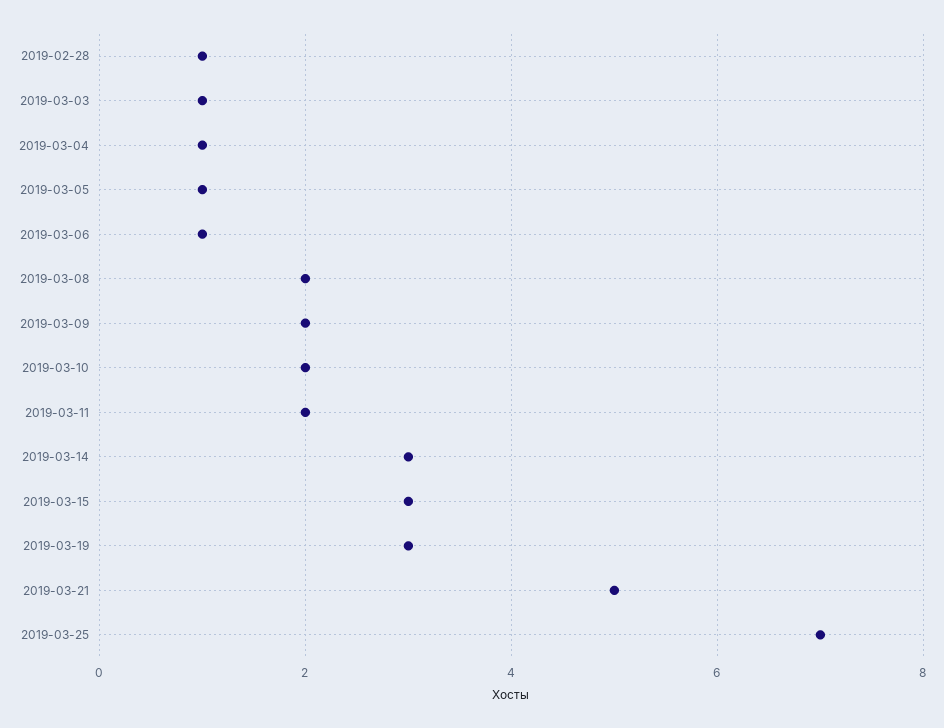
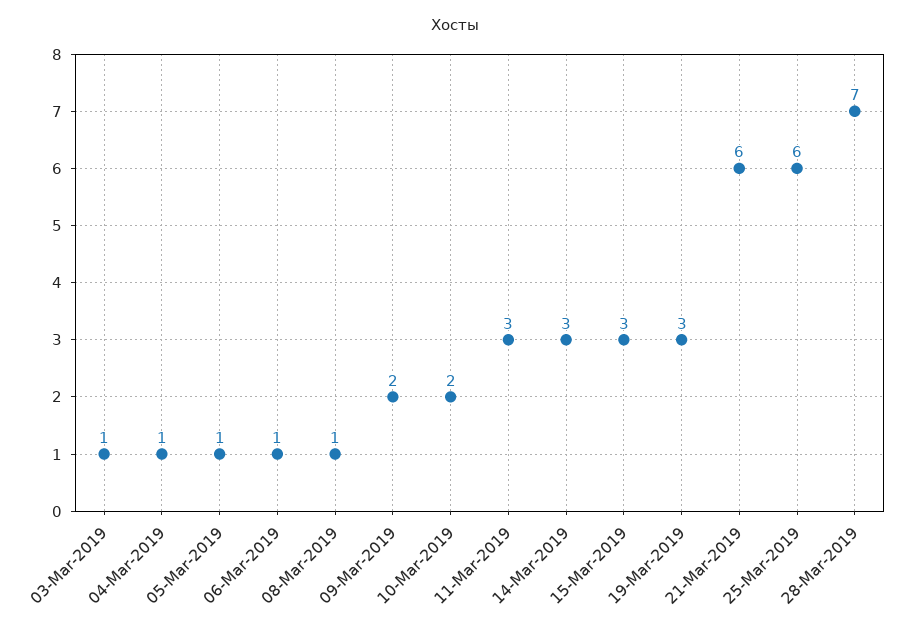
2019-02-28: 1 -> none
2019-03-08: 2 -> 1
2019-03-11: 2 -> 3
2019-03-21: 5 -> 6
2019-03-25: 7 -> 6
28-Mar-2019: none -> 7

